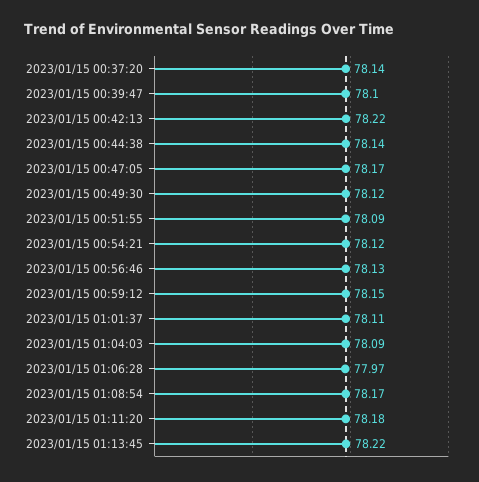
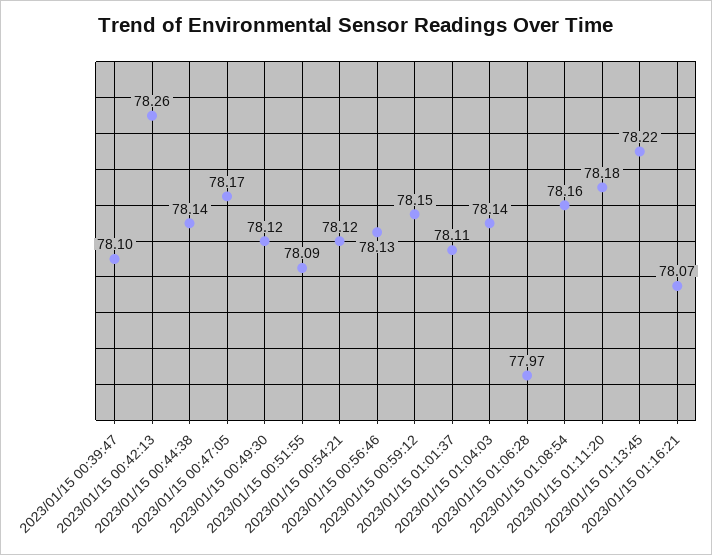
2023/01/15 00:37:20: 78.14 -> none
2023/01/15 00:42:13: 78.22 -> 78.26
2023/01/15 01:04:03: 78.09 -> 78.14
2023/01/15 01:08:54: 78.17 -> 78.16
2023/01/15 01:16:21: none -> 78.07

